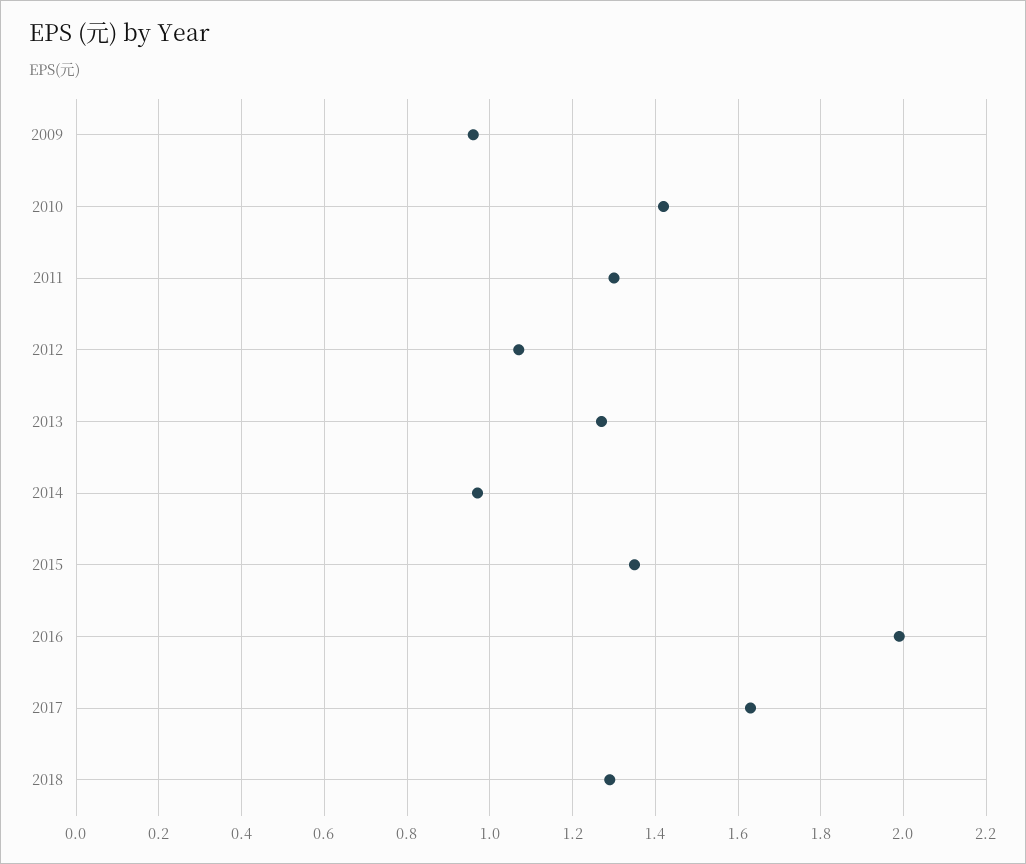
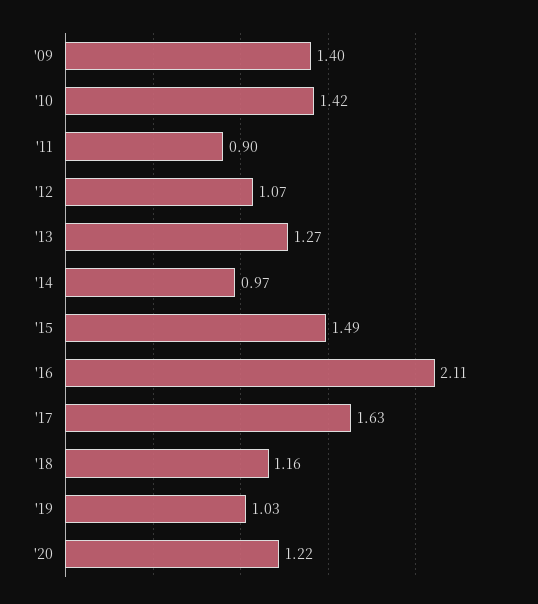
2009: 0.95 -> 1.4
2011: 1.3 -> 0.9
2015: 1.35 -> 1.49
2016: 2 -> 2.11
2018: 1.3 -> 1.16
'19: none -> 1.03
'20: none -> 1.22

